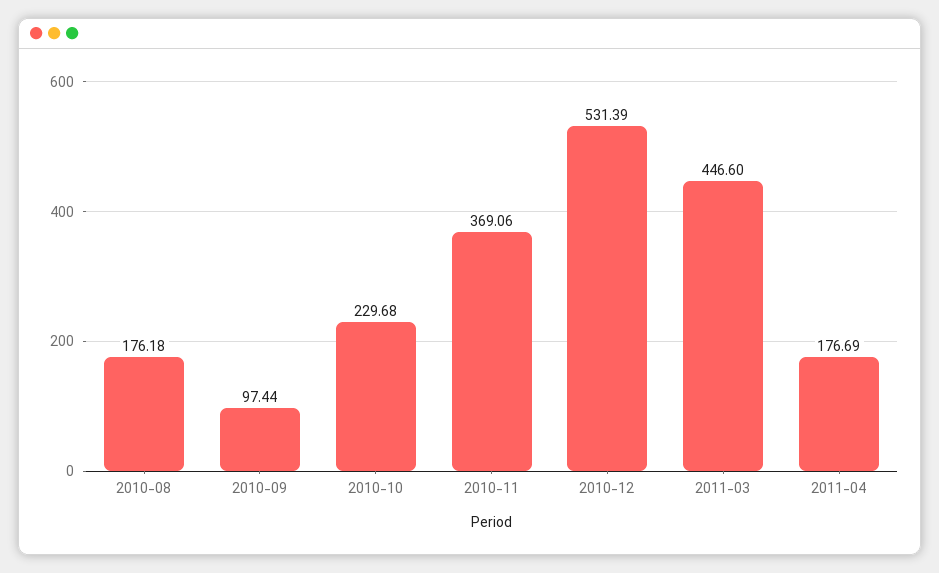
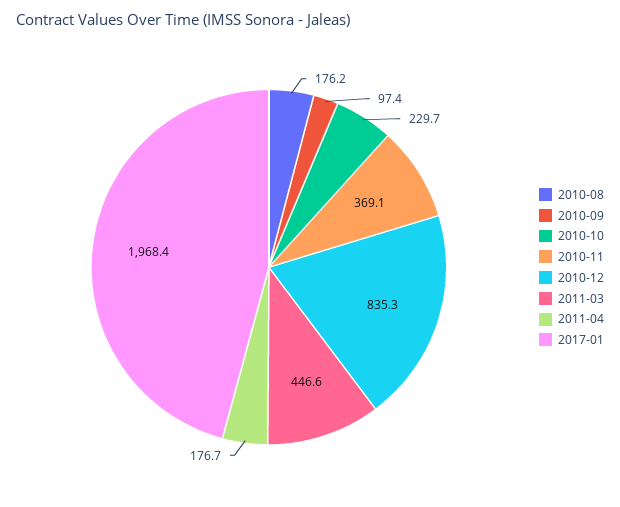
2010-12: 531.39 -> 835.3
2017-01: none -> 1968.4

